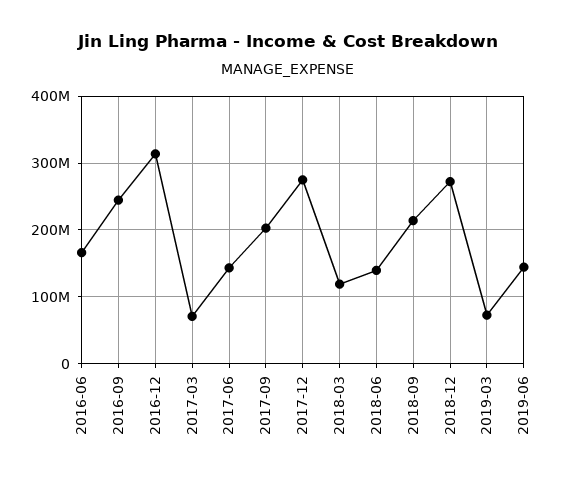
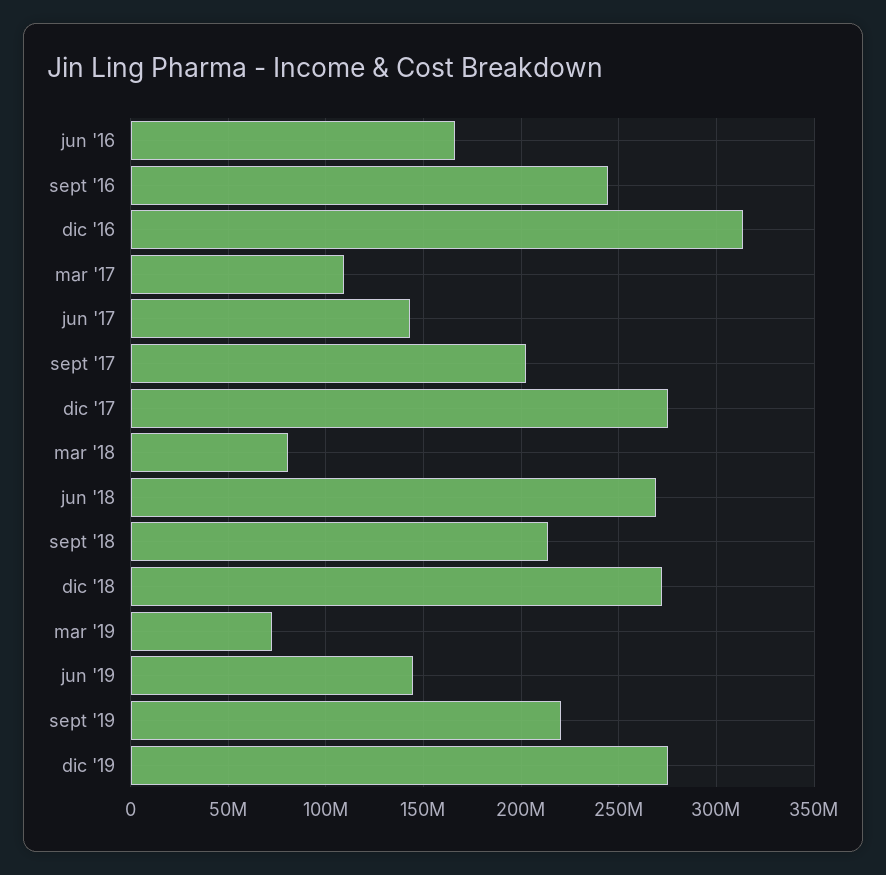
2017-03: 70000000 -> 110000000
2018-03: 120000000 -> 80000000
2018-06: 140000000 -> 270000000
sept '19: none -> 220000000
dic '19: none -> 275000000

